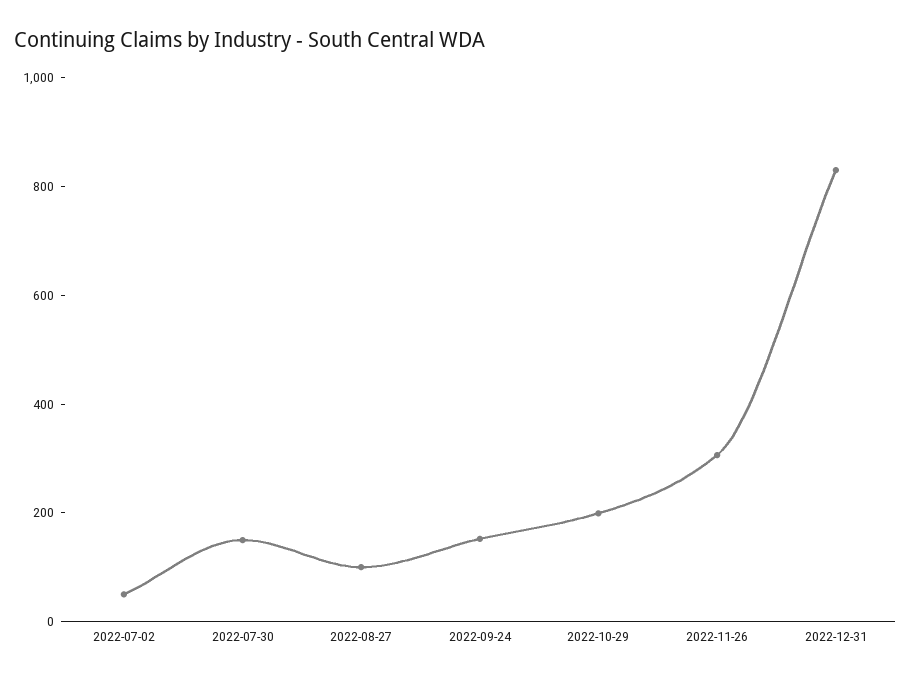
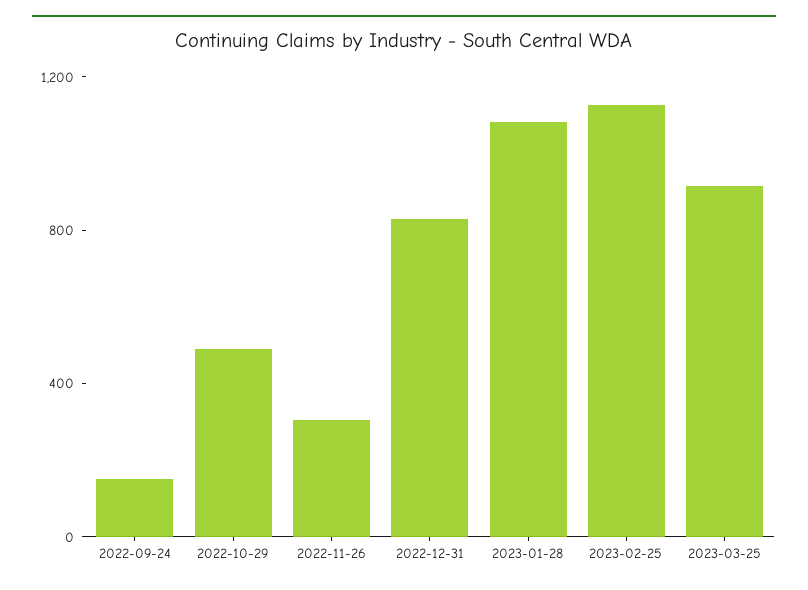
2022-07-02: 50 -> none
2022-07-30: 150 -> none
2022-08-27: 100 -> none
2022-10-29: 200 -> 500
2023-01-28: none -> 1100
2023-02-25: none -> 1100
2023-03-25: none -> 900

